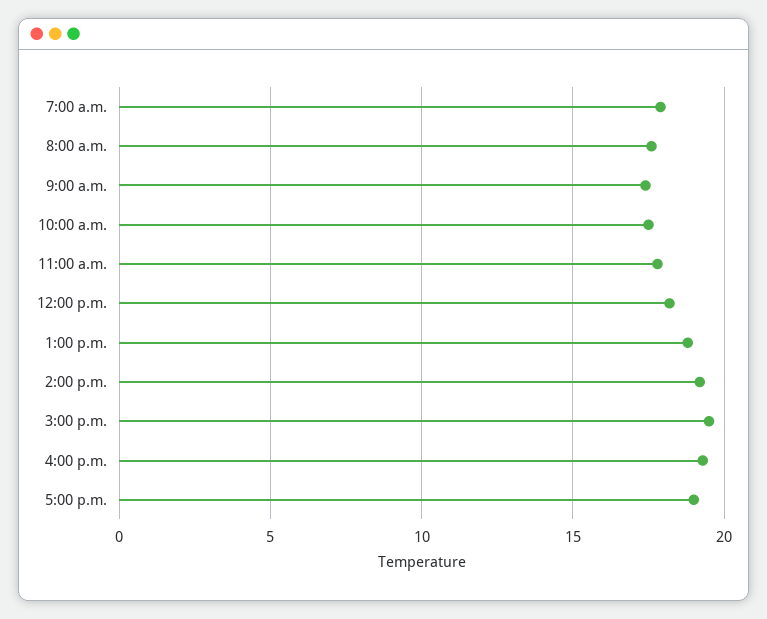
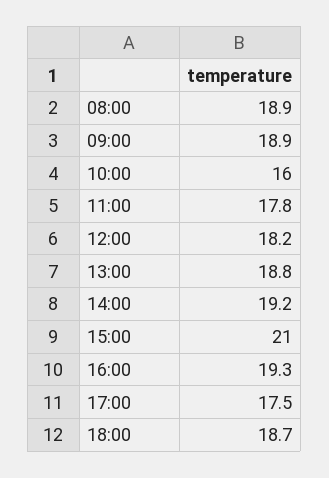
7:00 a.m.: 18 -> none
8:00 a.m.: 17.5 -> 18.9
9:00 a.m.: 17.5 -> 18.9
10:00 a.m.: 17.5 -> 16
3:00 p.m.: 19.5 -> 21
5:00 p.m.: 19 -> 17.5
18:00: none -> 18.7

